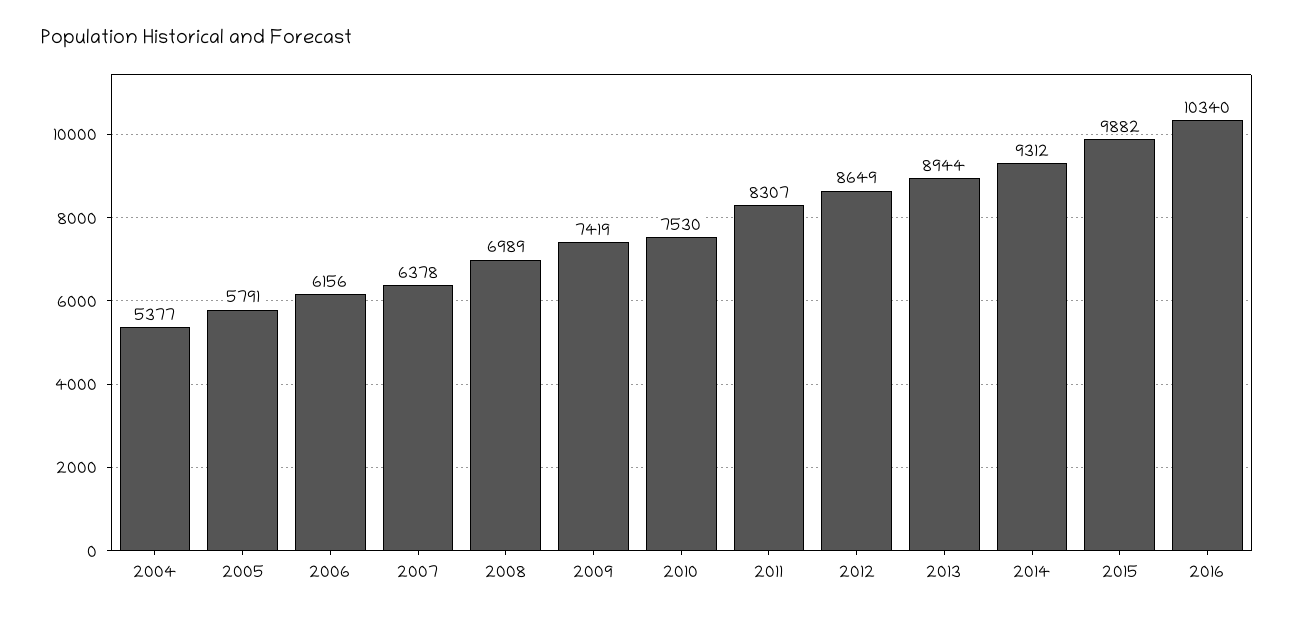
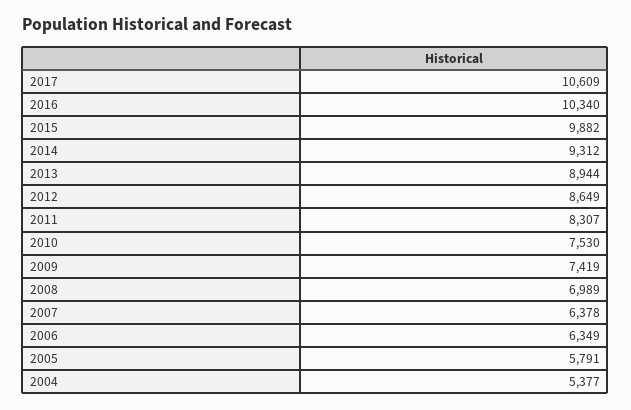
2006: 6156 -> 6349
2017: none -> 10609

